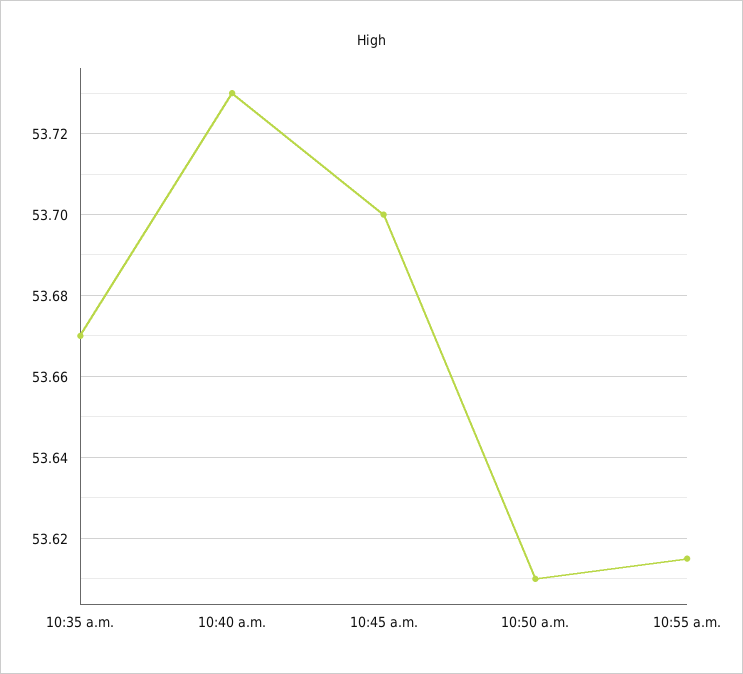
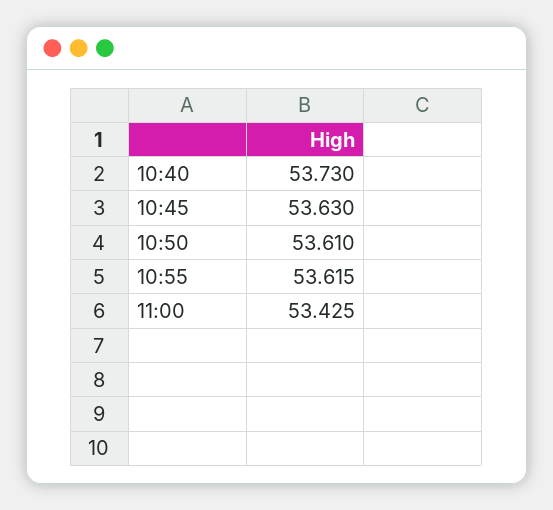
10:35 a.m.: 53.67 -> none
10:45 a.m.: 53.7 -> 53.63
11:00: none -> 53.425

